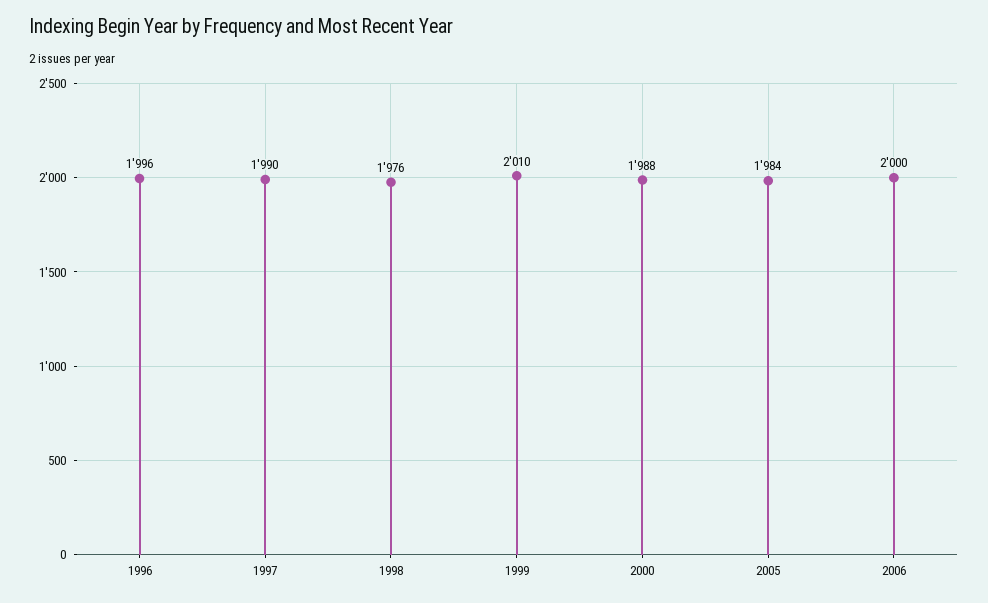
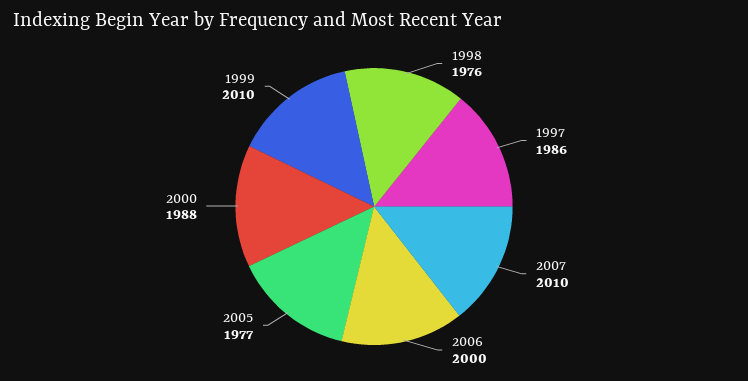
1996: 1996 -> none
1997: 1990 -> 1986
2005: 1984 -> 1977
2007: none -> 2010

